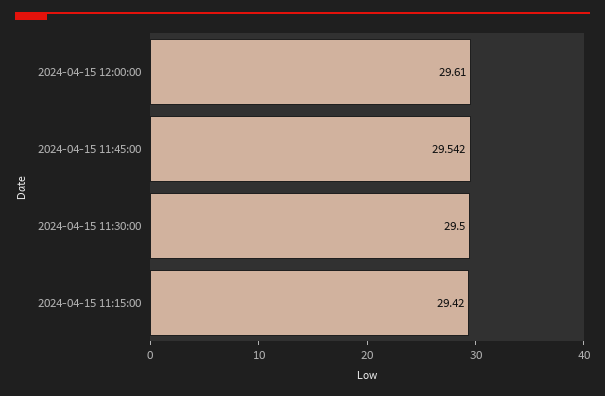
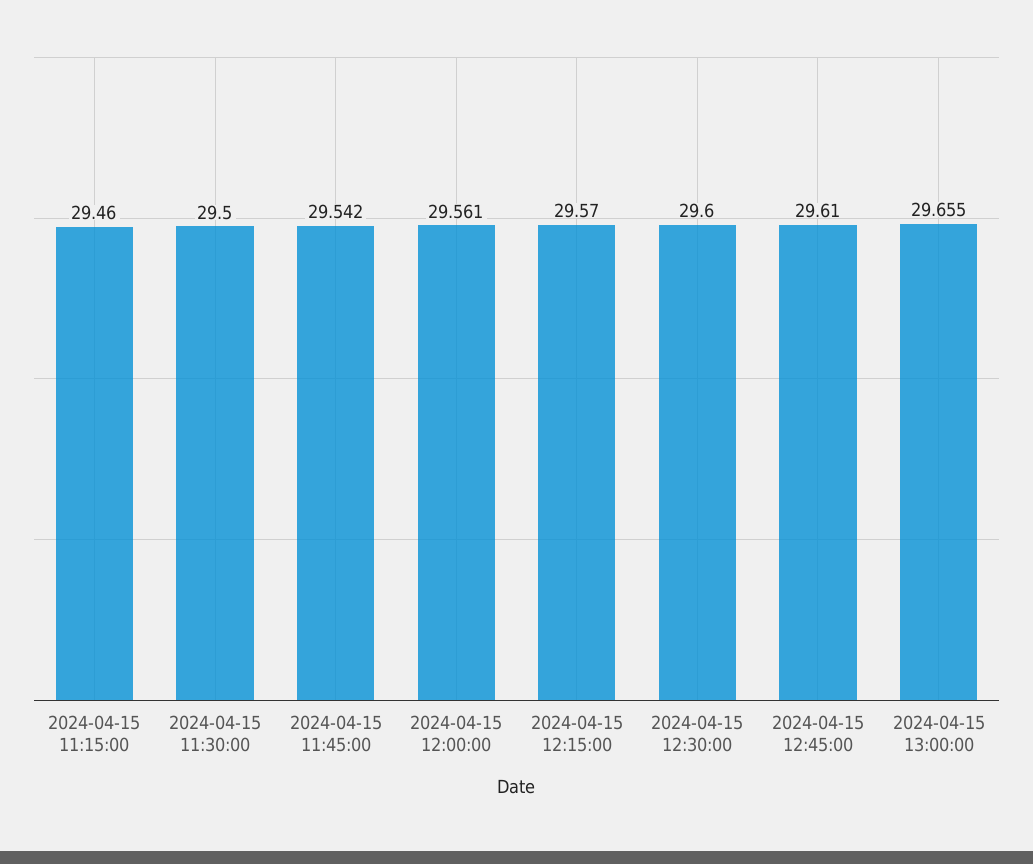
2024-04-15 12:00:00: 29.61 -> 29.561
2024-04-15 11:15:00: 29.42 -> 29.46
2024-04-15 12:15:00: none -> 29.57
2024-04-15 12:30:00: none -> 29.6
2024-04-15 12:45:00: none -> 29.61
2024-04-15 13:00:00: none -> 29.655

